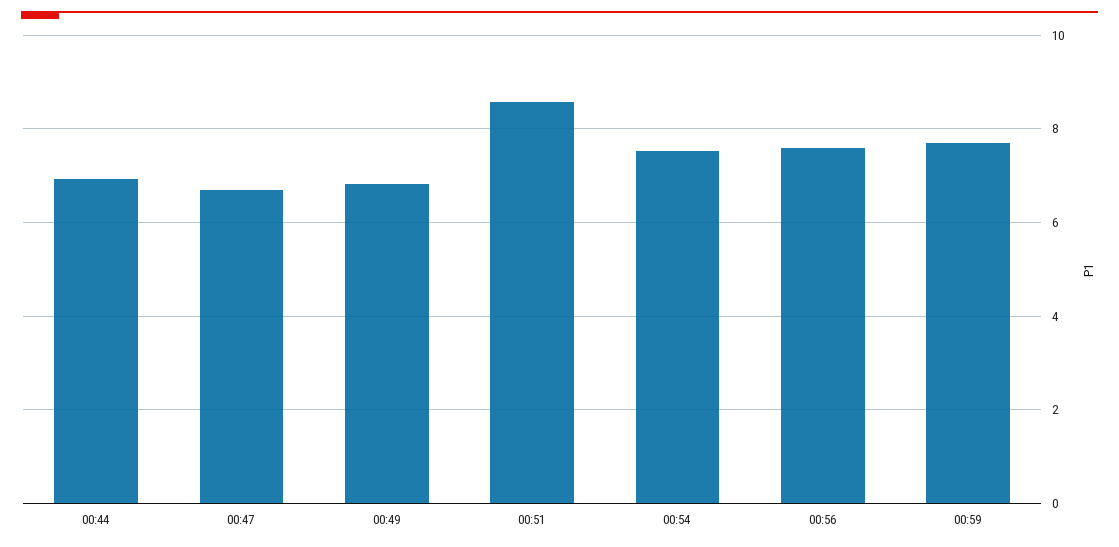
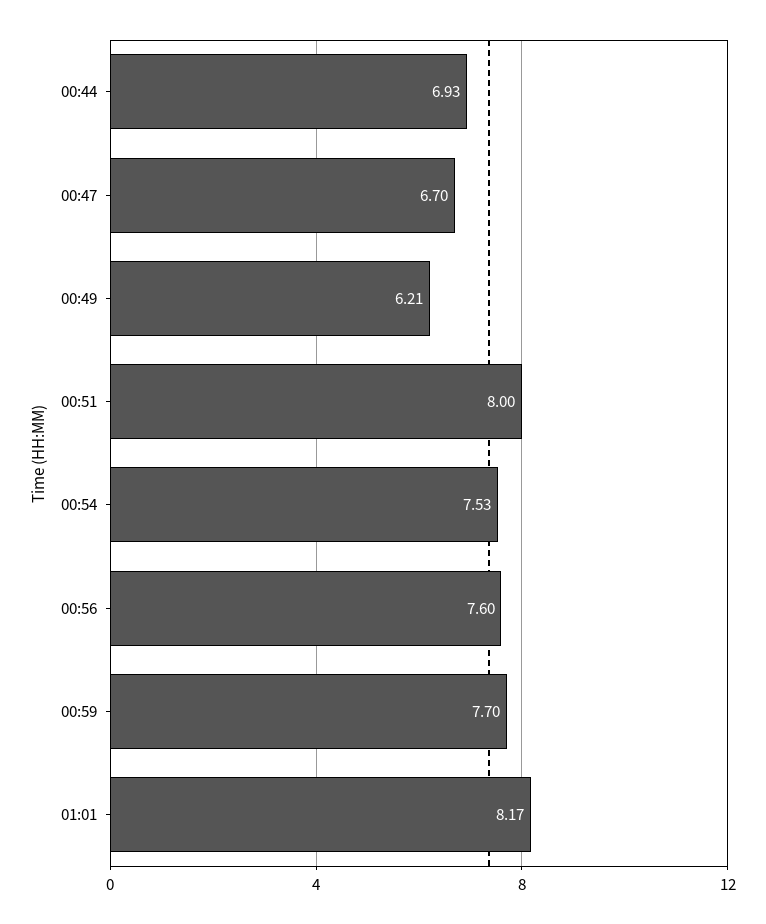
00:49: 6.8 -> 6.21
00:51: 8.6 -> 8
01:01: none -> 8.17

